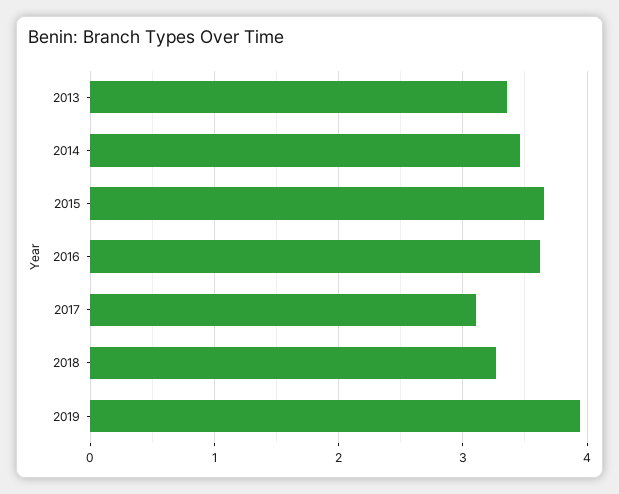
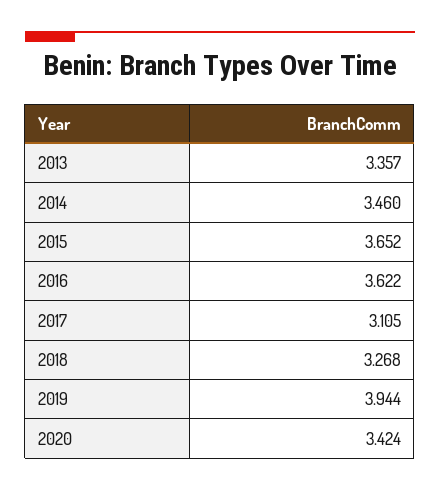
2020: none -> 3.424

